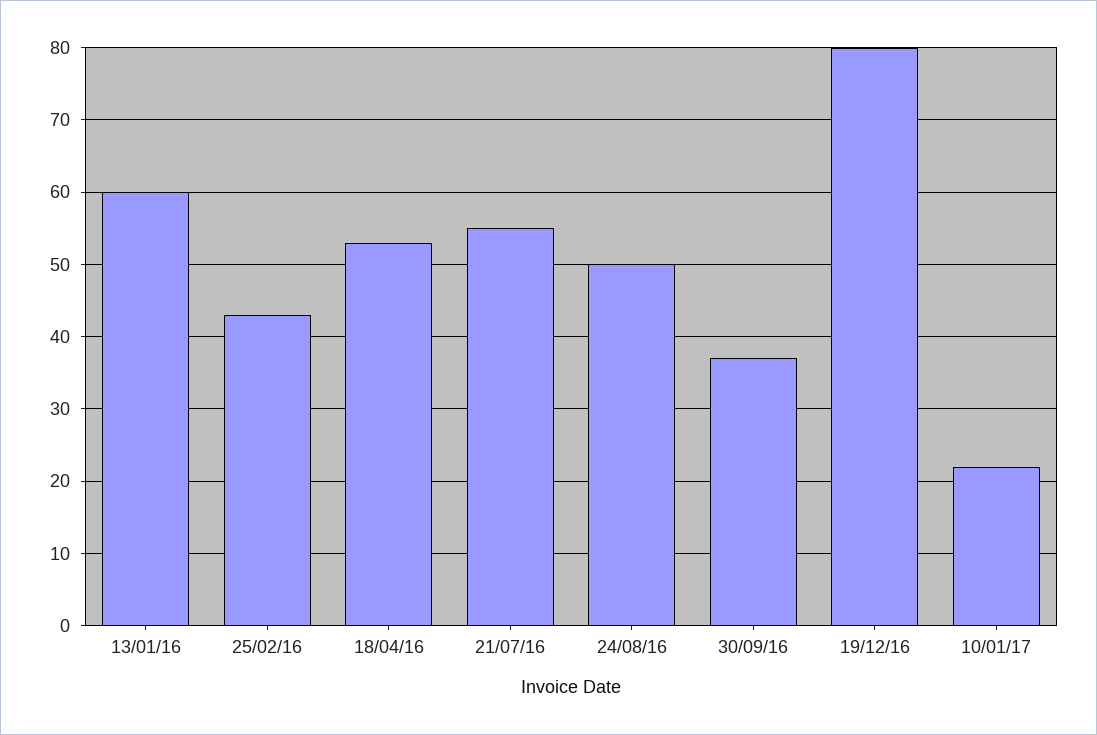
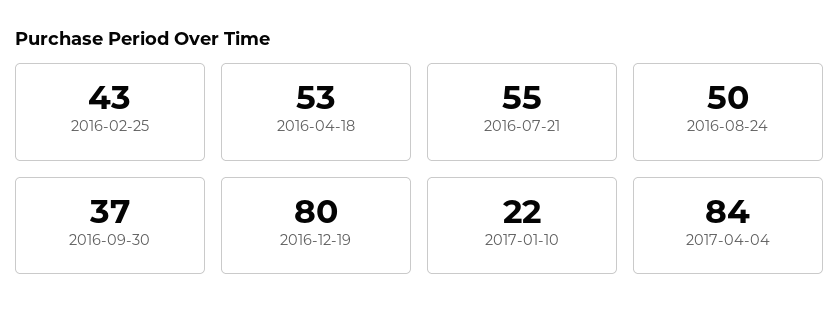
13/01/16: 60 -> none
2017-04-04: none -> 84

